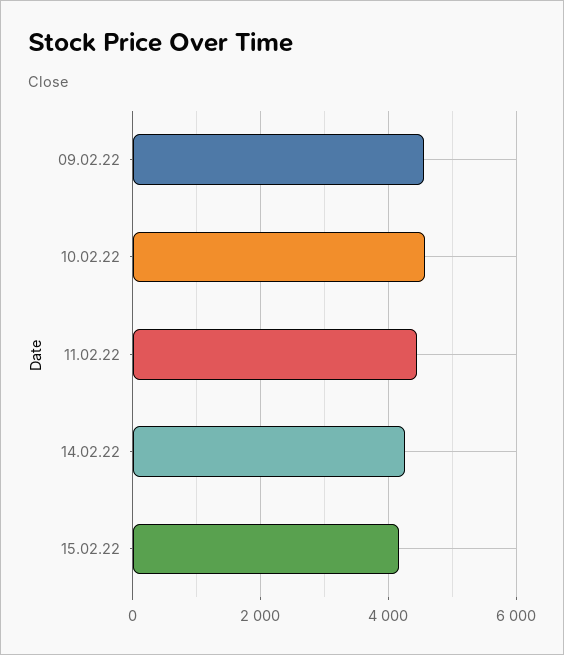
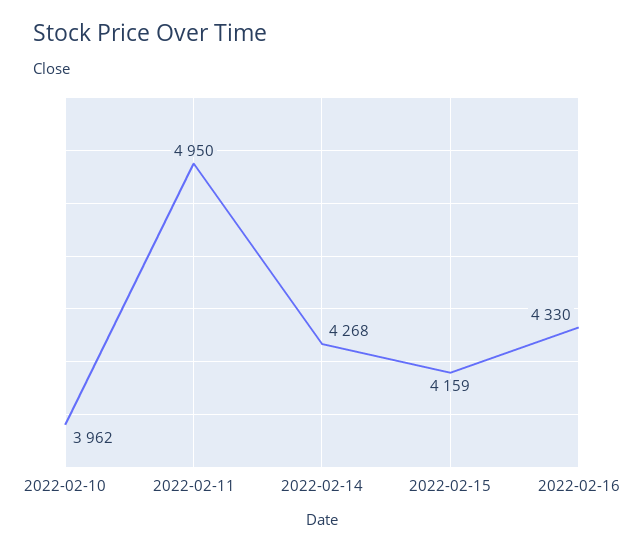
09.02.22: 4600 -> none
10.02.22: 4600 -> 3962
11.02.22: 4400 -> 4950
2022-02-16: none -> 4330

